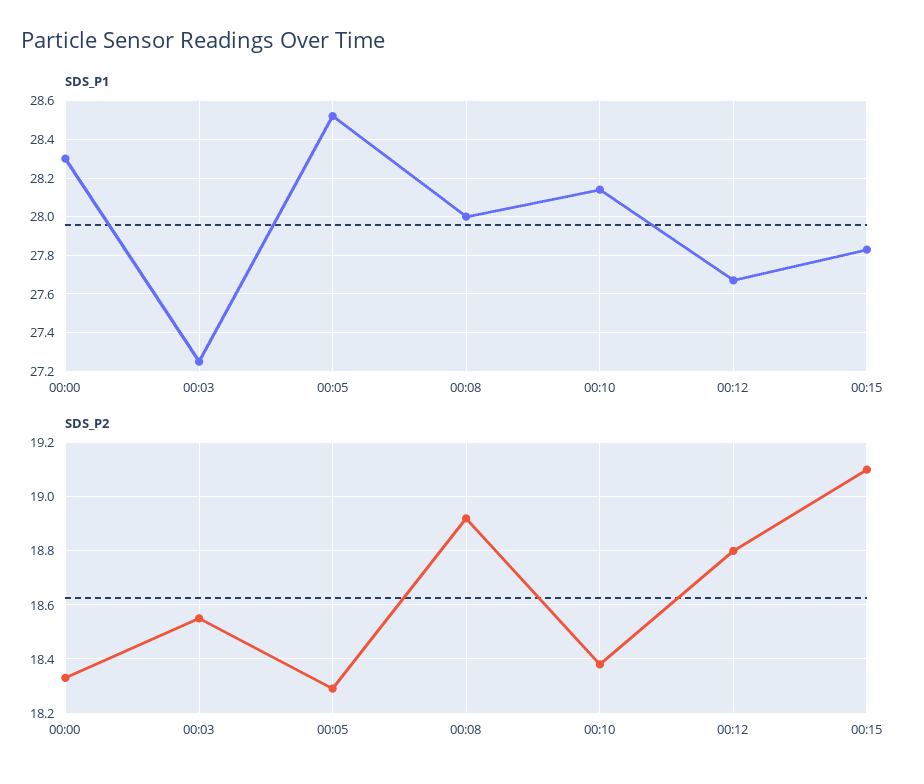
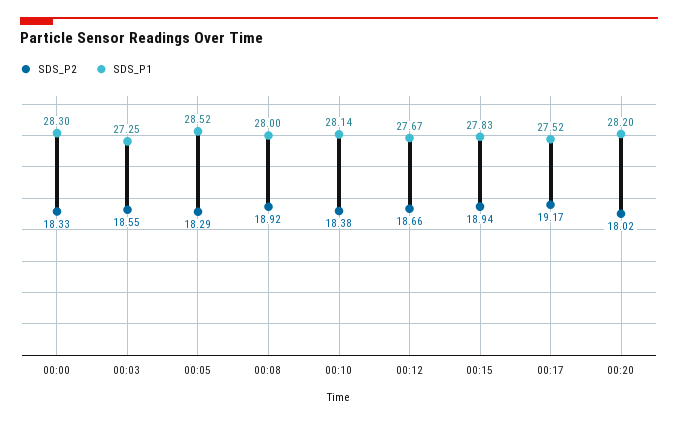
SDS_P2, 00:12: 18.8 -> 18.66
SDS_P2, 00:15: 19.1 -> 18.94
SDS_P2, 00:17: none -> 19.17
SDS_P1, 00:17: none -> 27.52
SDS_P2, 00:20: none -> 18.02
SDS_P1, 00:20: none -> 28.2

